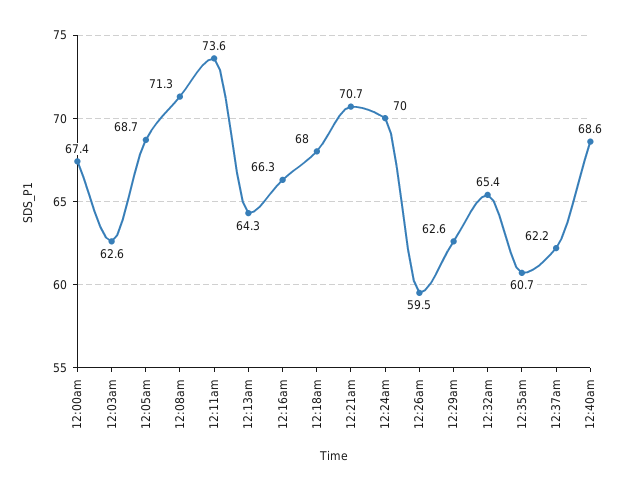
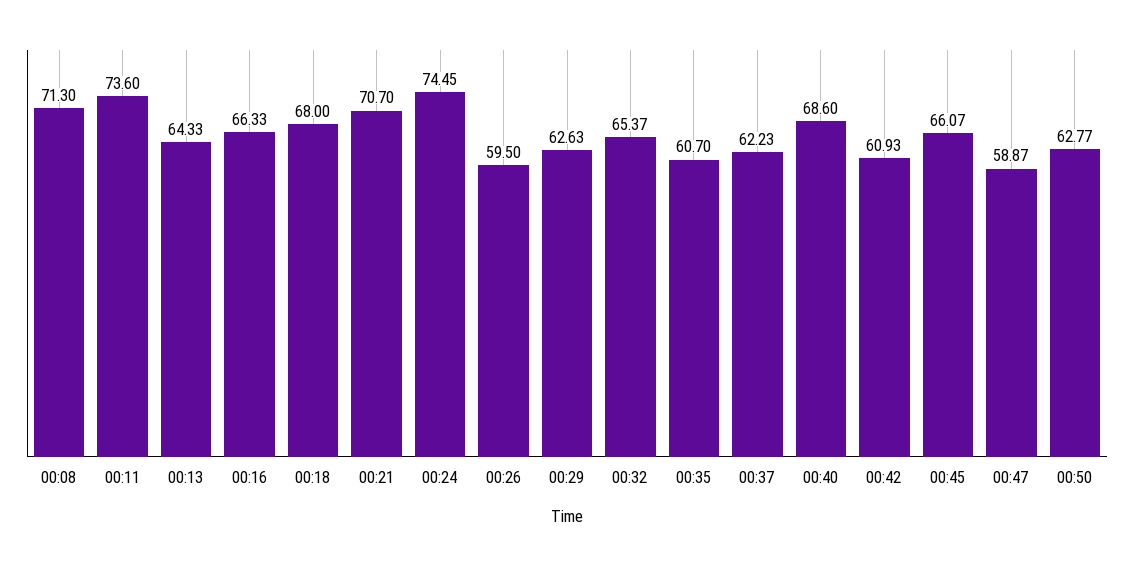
12:00am: 67.4 -> none
12:03am: 62.6 -> none
12:05am: 68.7 -> none
12:24am: 70 -> 74.45
00:42: none -> 60.93
00:45: none -> 66.07
00:47: none -> 58.87
00:50: none -> 62.77

